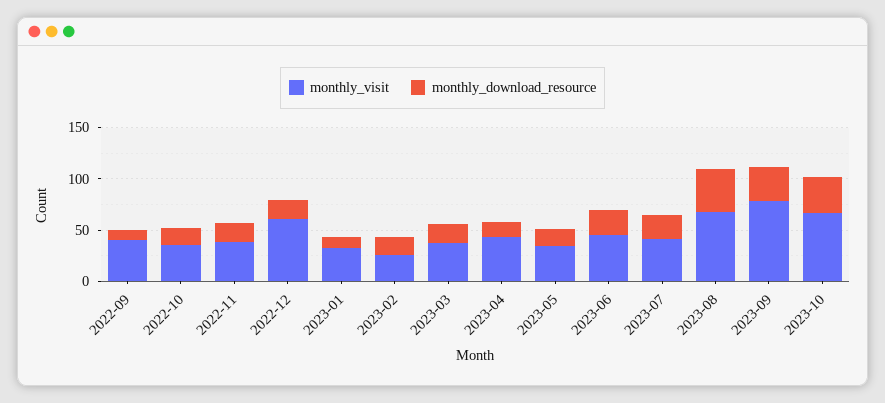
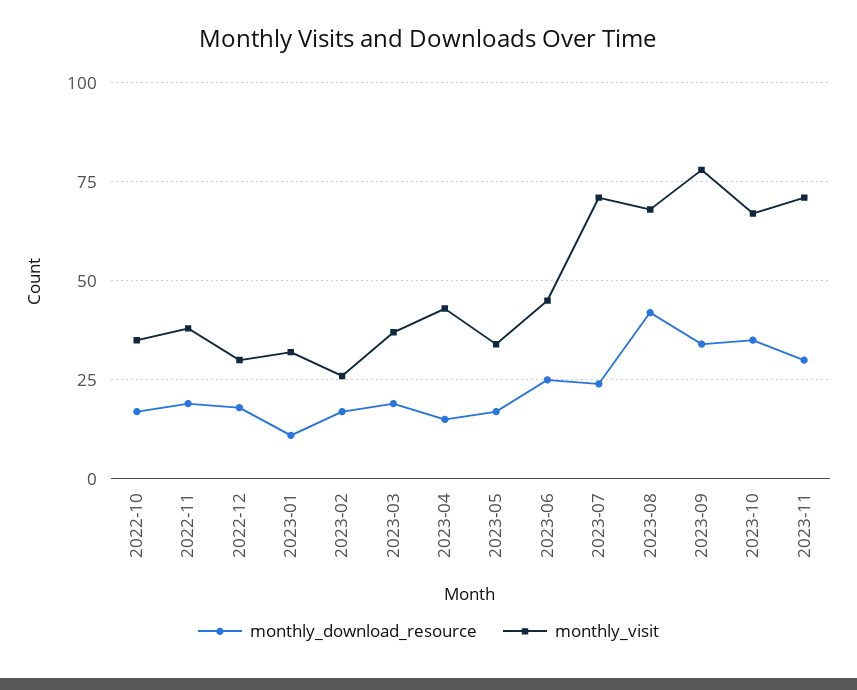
monthly_visit, 2022-09: 40 -> none
monthly_download_resource, 2022-09: 10 -> none
monthly_visit, 2022-12: 60 -> 30
monthly_visit, 2023-07: 40 -> 70
monthly_download_resource, 2023-11: none -> 30
monthly_visit, 2023-11: none -> 70

